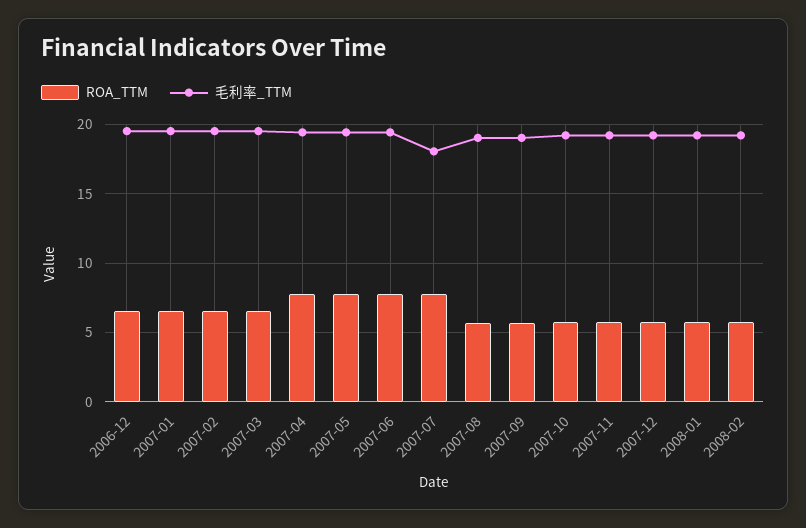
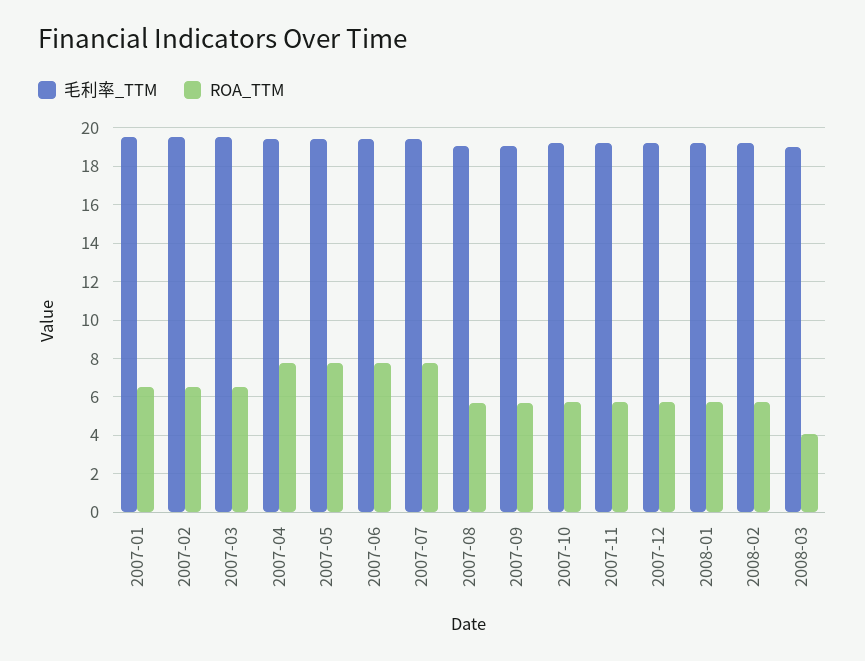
ROA_TTM, 2006-12: 6.5 -> none
毛利率_TTM, 2006-12: 19.5 -> none
毛利率_TTM, 2007-07: 18 -> 19.5
毛利率_TTM, 2008-03: none -> 19
ROA_TTM, 2008-03: none -> 4

